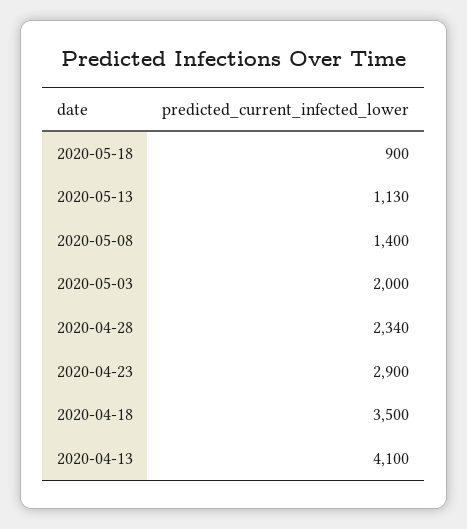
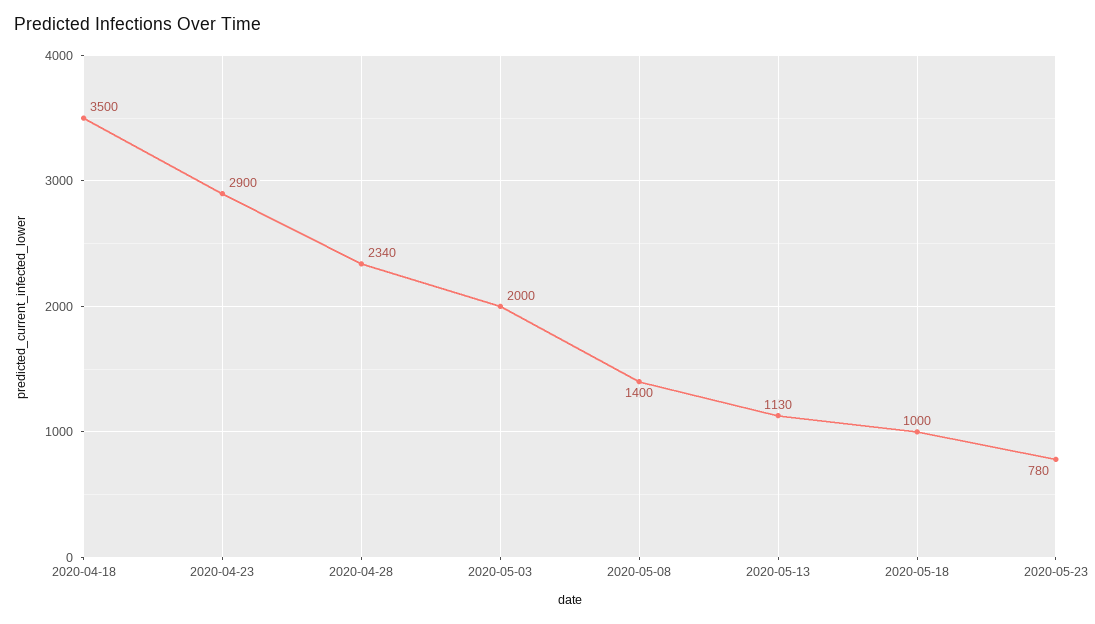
2020-05-18: 900 -> 1000
2020-04-13: 4100 -> none
2020-05-23: none -> 780

